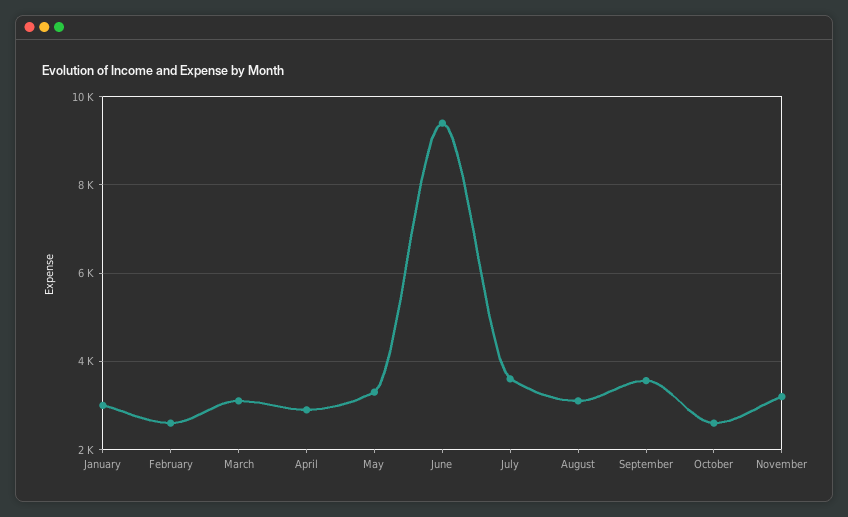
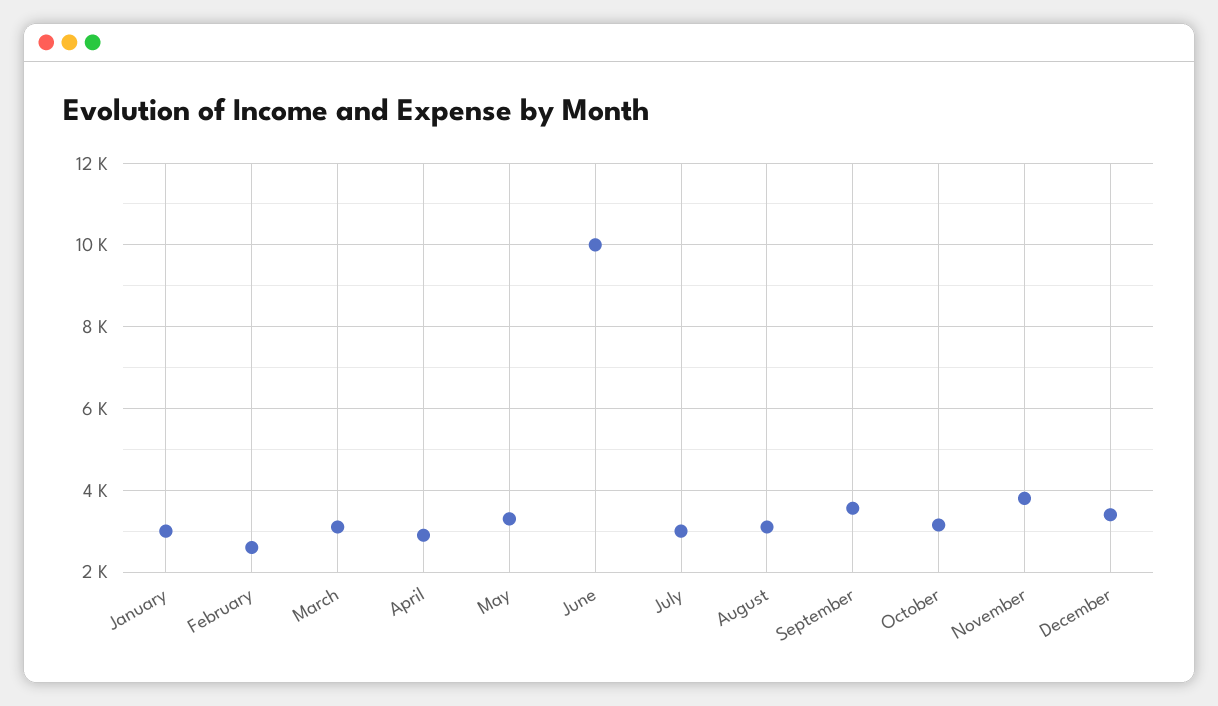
June: 9400 -> 10000
July: 3600 -> 3000
October: 2600 -> 3200
November: 3200 -> 3800
December: none -> 3400

